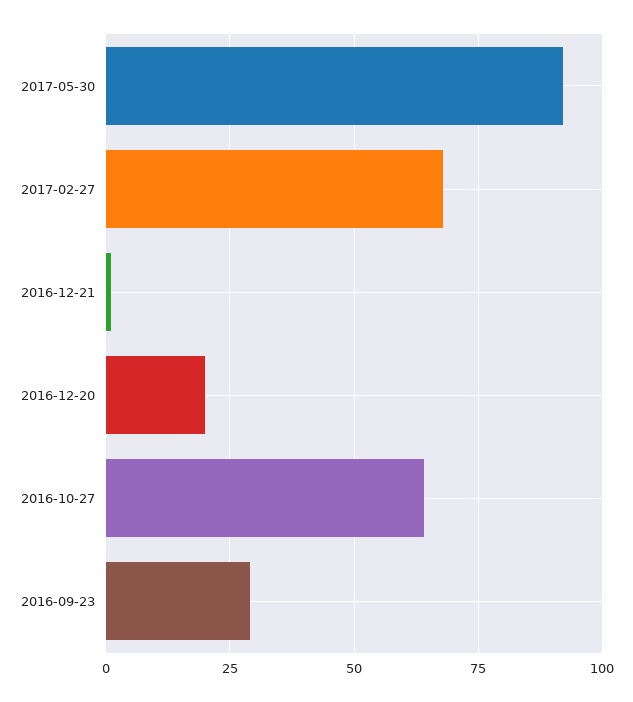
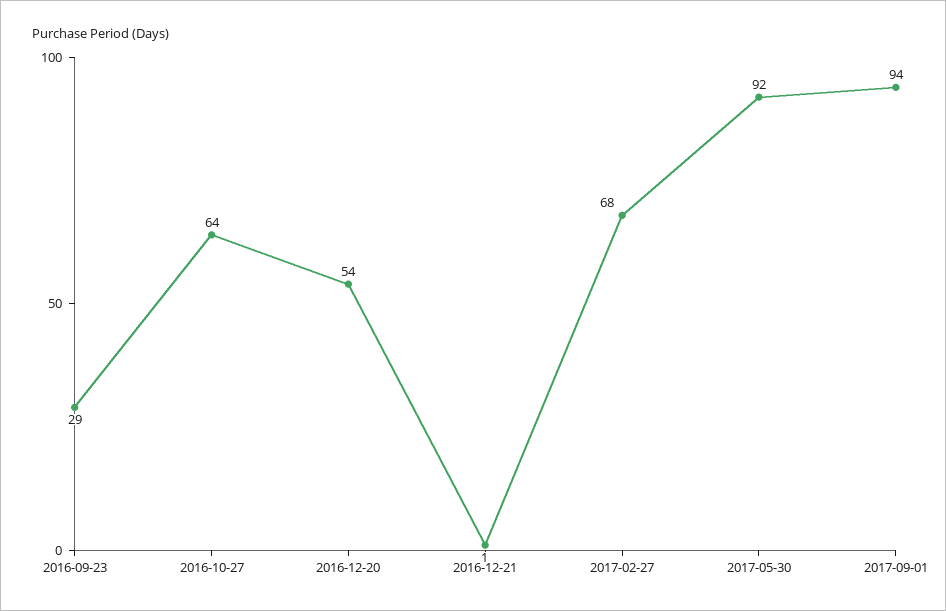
2016-12-20: 20 -> 54
2017-09-01: none -> 94

